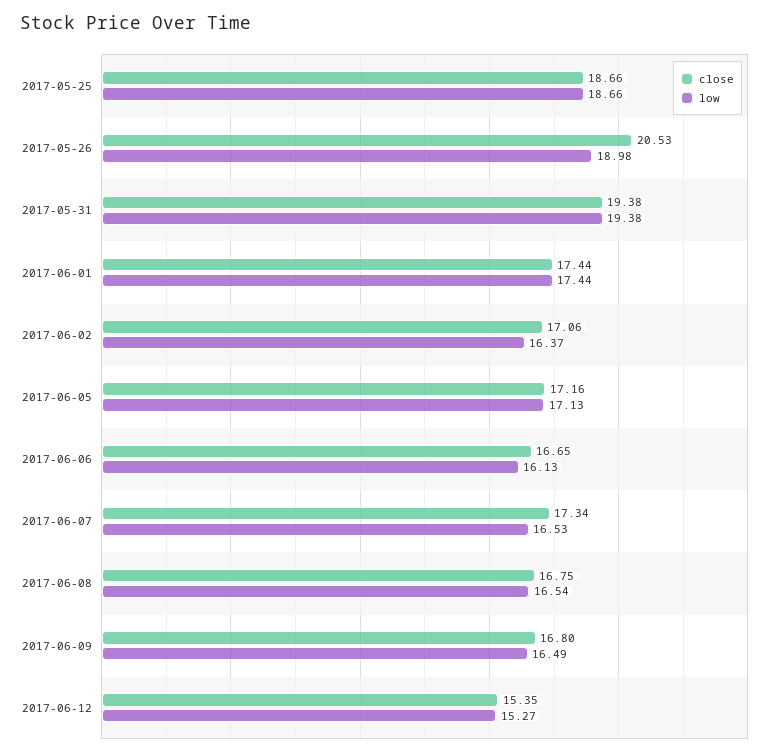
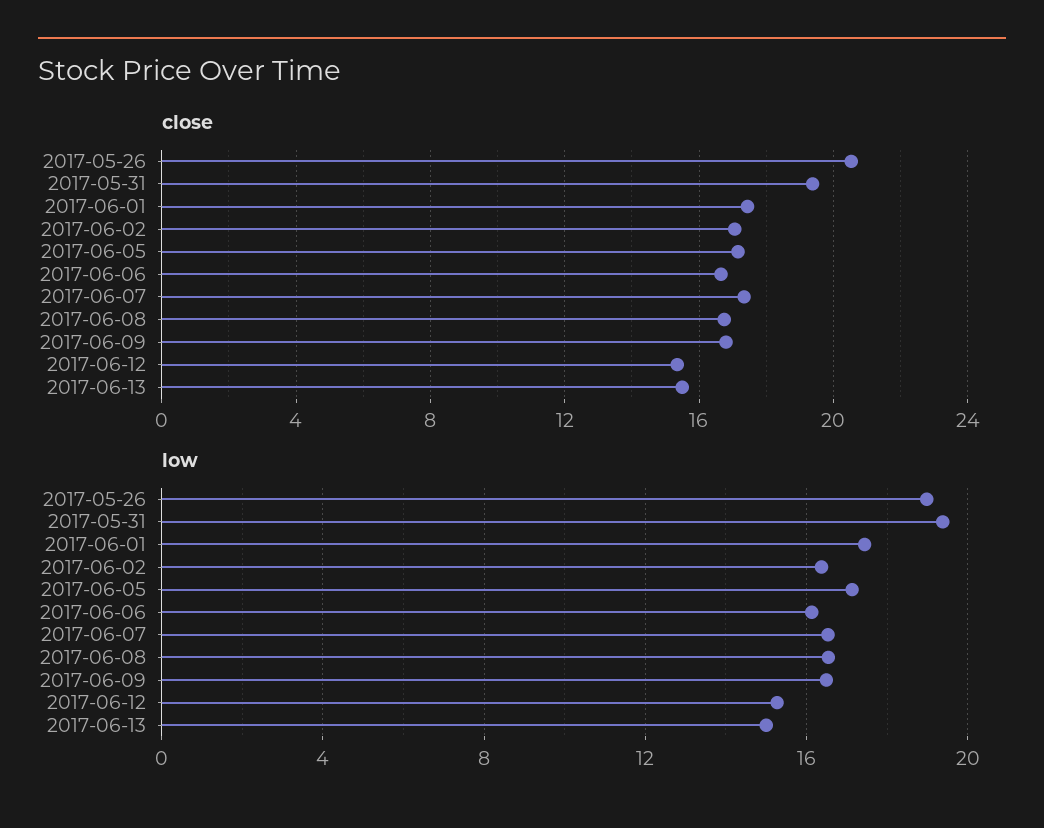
close, 2017-05-25: 18.66 -> none
low, 2017-05-25: 18.66 -> none
close, 2017-06-13: none -> 15.5
low, 2017-06-13: none -> 15

